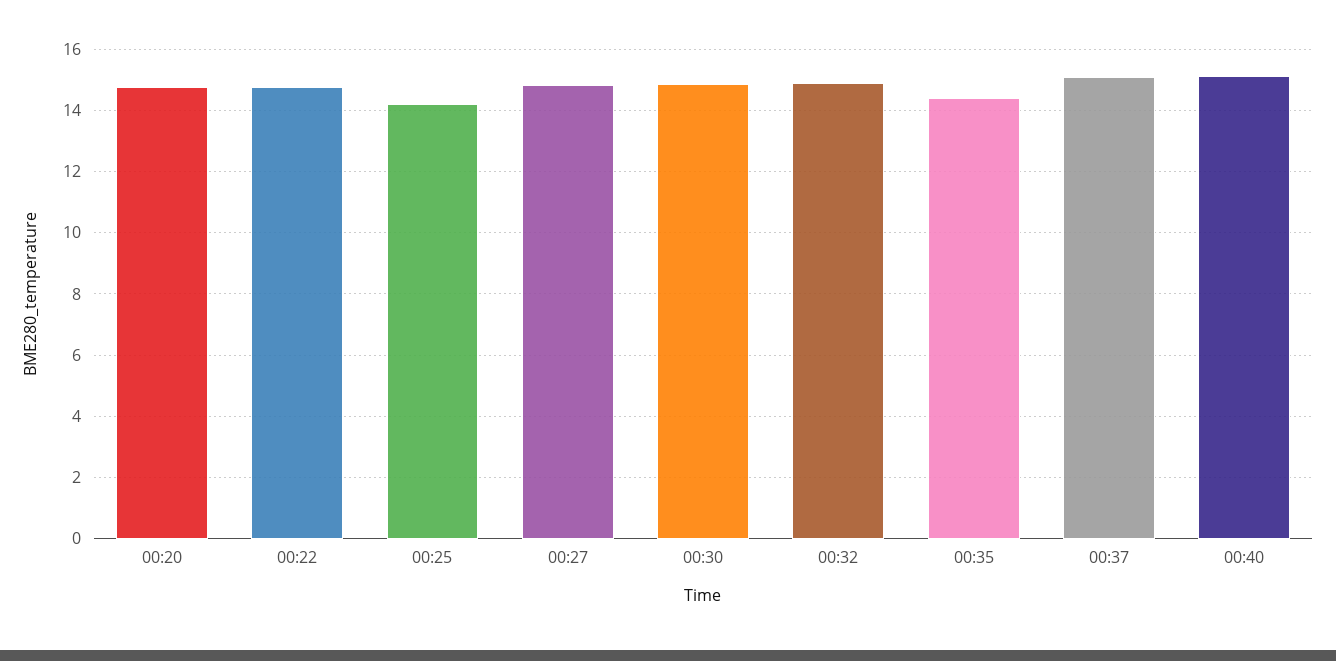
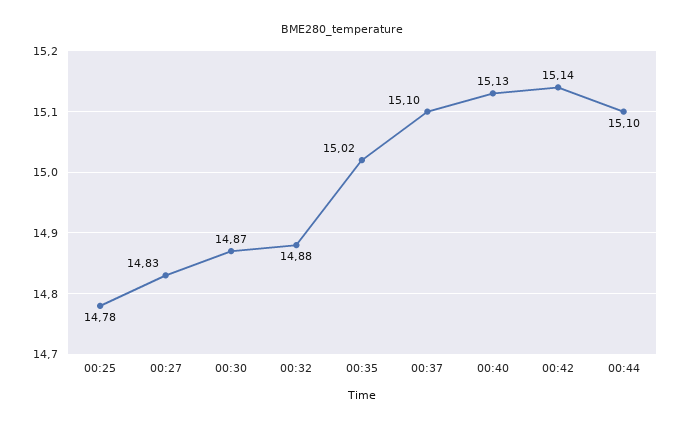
00:20: 14.8 -> none
00:22: 14.8 -> none
00:25: 14.2 -> 14.78
00:35: 14.4 -> 15.02
00:42: none -> 15.14
00:44: none -> 15.1

